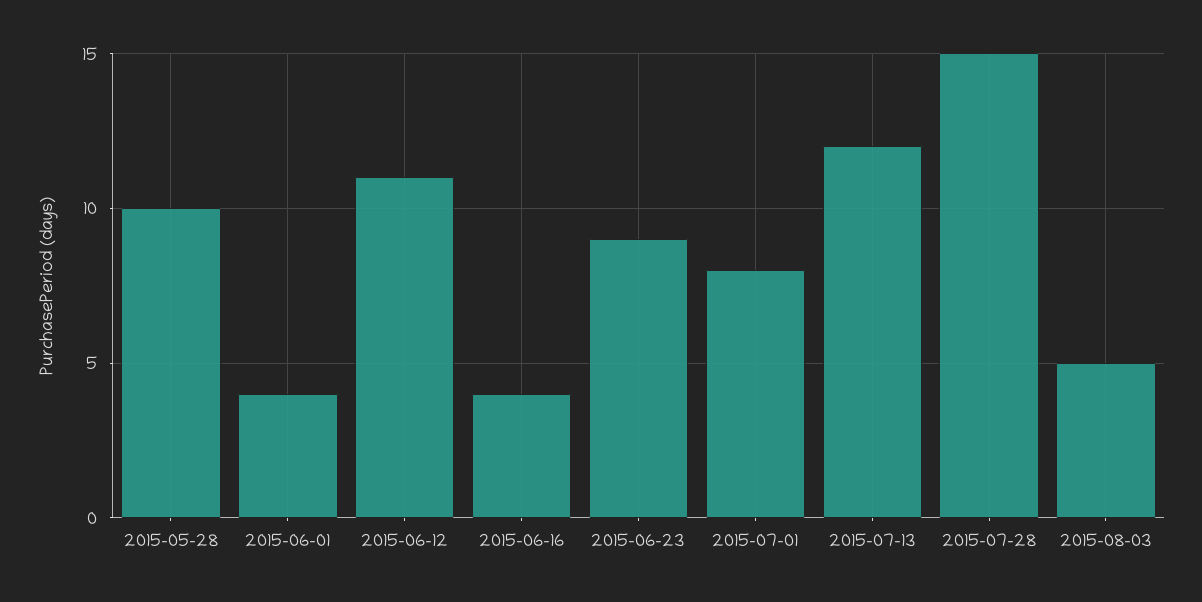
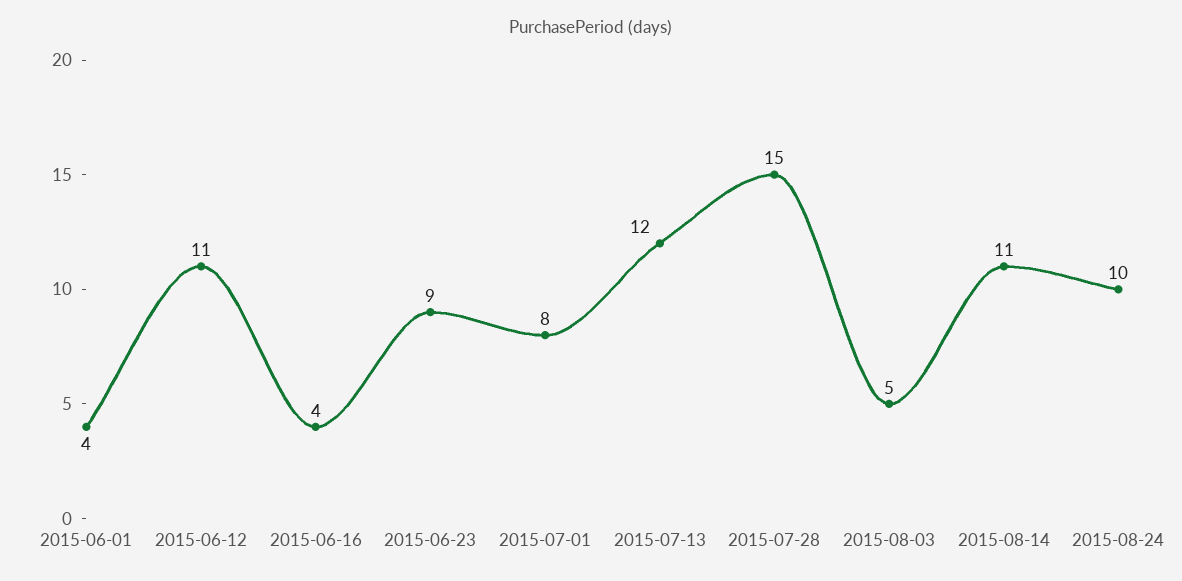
2015-05-28: 10 -> none
2015-08-14: none -> 11
2015-08-24: none -> 10

